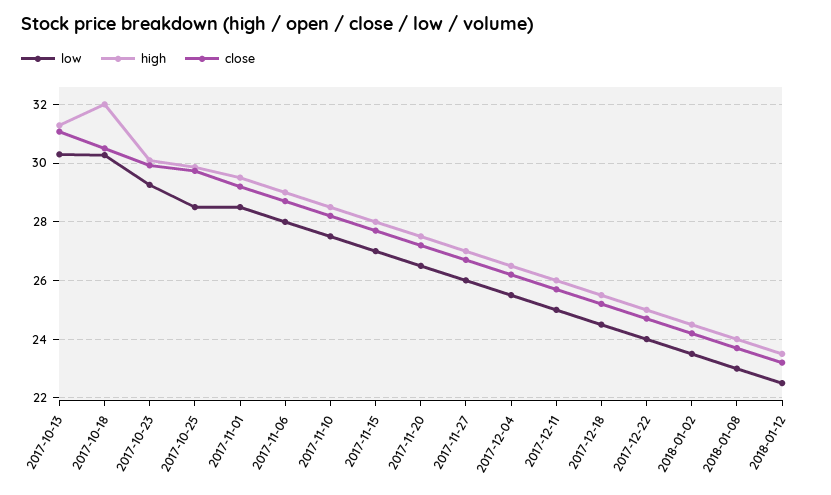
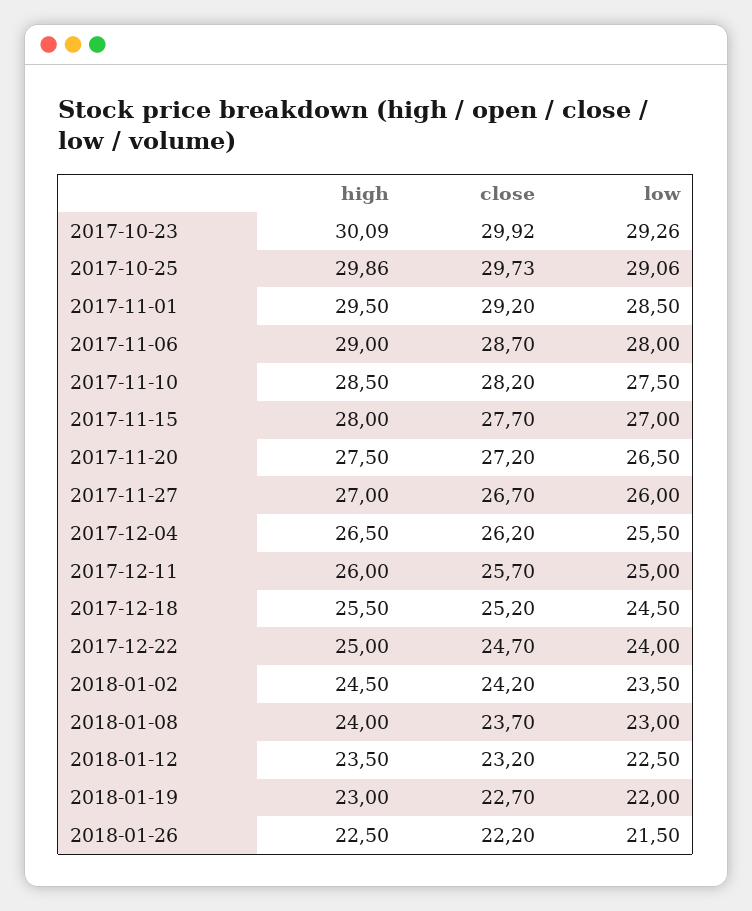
low, 2017-10-13: 30.25 -> none
high, 2017-10-13: 31.25 -> none
close, 2017-10-13: 31 -> none
low, 2017-10-18: 30.25 -> none
high, 2017-10-18: 32 -> none
close, 2017-10-18: 30.5 -> none
low, 2017-10-25: 28.5 -> 29.06
high, 2018-01-19: none -> 23
close, 2018-01-19: none -> 22.7
low, 2018-01-19: none -> 22
high, 2018-01-26: none -> 22.5
close, 2018-01-26: none -> 22.2
low, 2018-01-26: none -> 21.5

